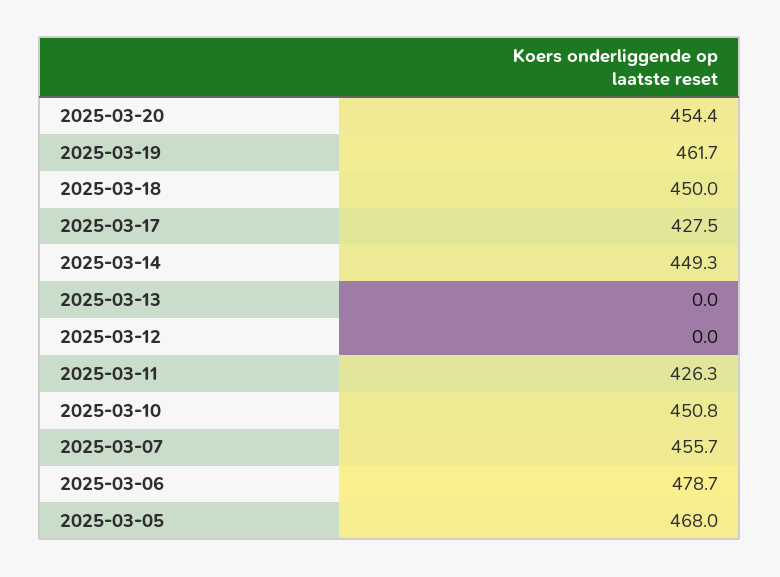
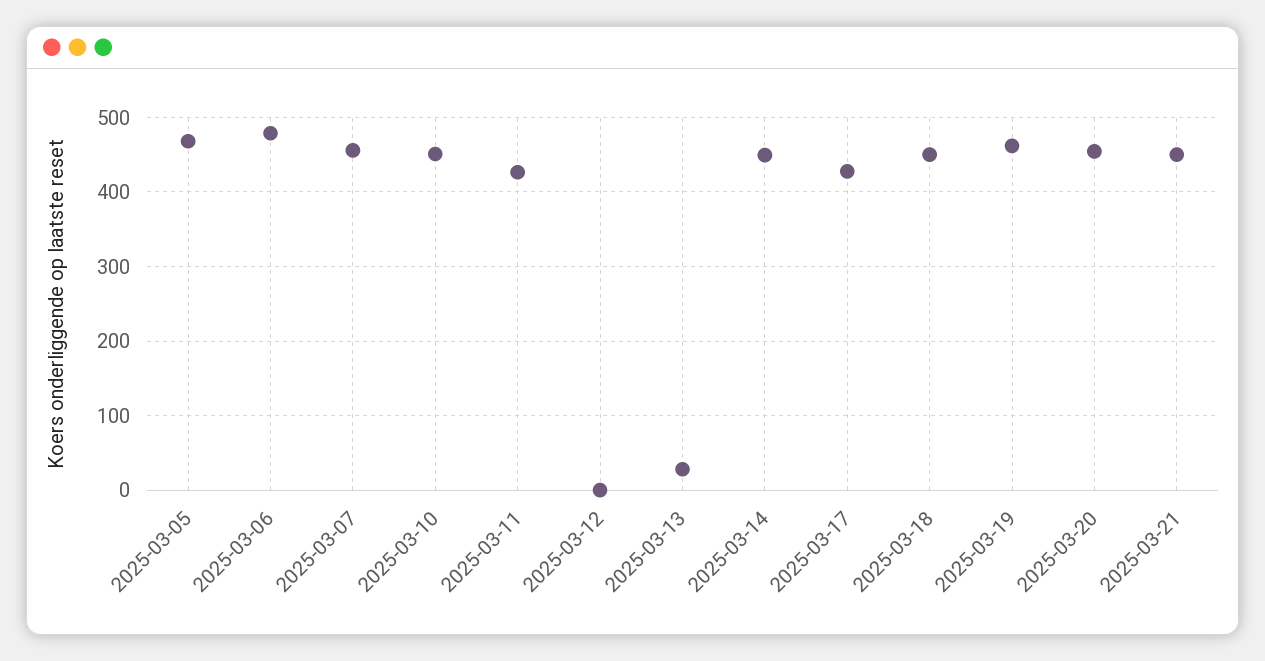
2025-03-13: 0 -> 30
2025-03-21: none -> 450

